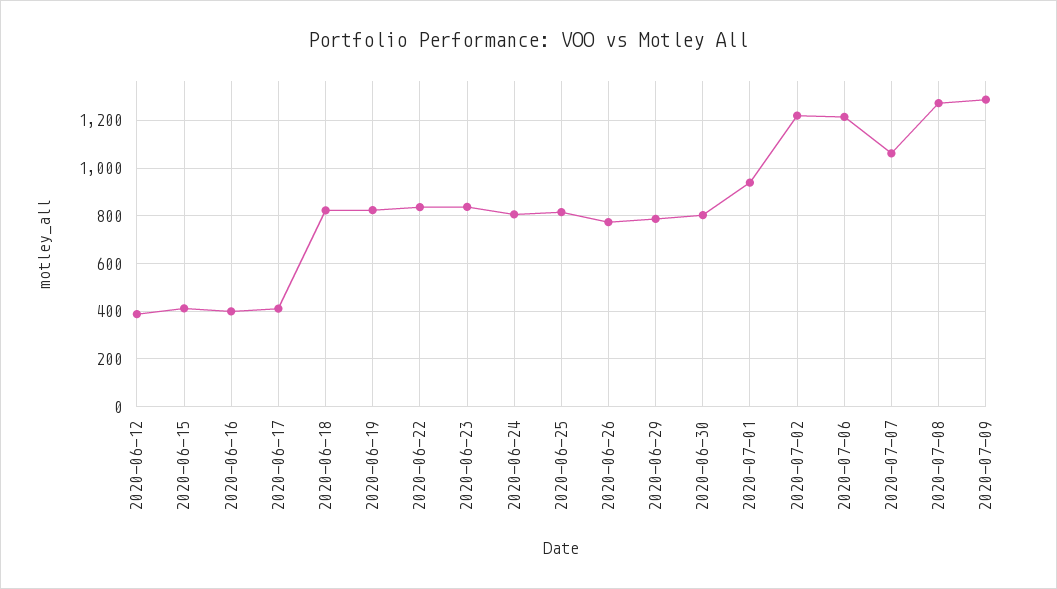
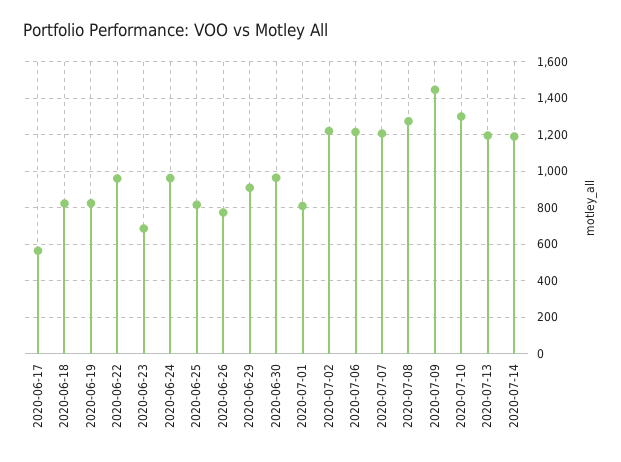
2020-06-12: 400 -> none
2020-06-15: 400 -> none
2020-06-16: 400 -> none
2020-06-17: 400 -> 550
2020-06-22: 850 -> 950
2020-06-23: 850 -> 700
2020-06-24: 800 -> 950
2020-06-29: 800 -> 900
2020-06-30: 800 -> 950
2020-07-01: 950 -> 800
2020-07-07: 1050 -> 1200
2020-07-09: 1300 -> 1450
2020-07-10: none -> 1300
2020-07-13: none -> 1200
2020-07-14: none -> 1200

